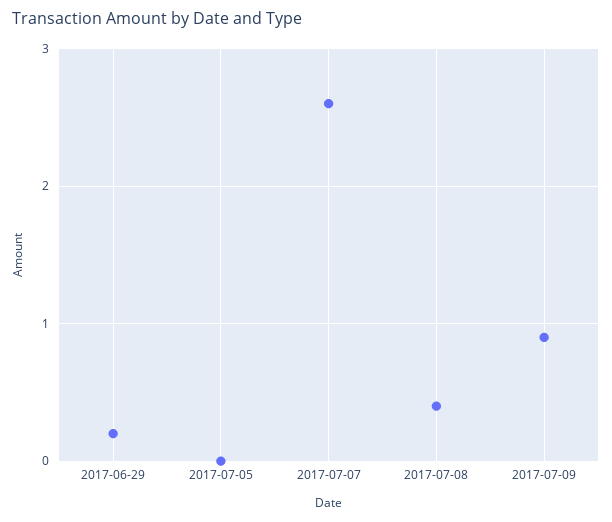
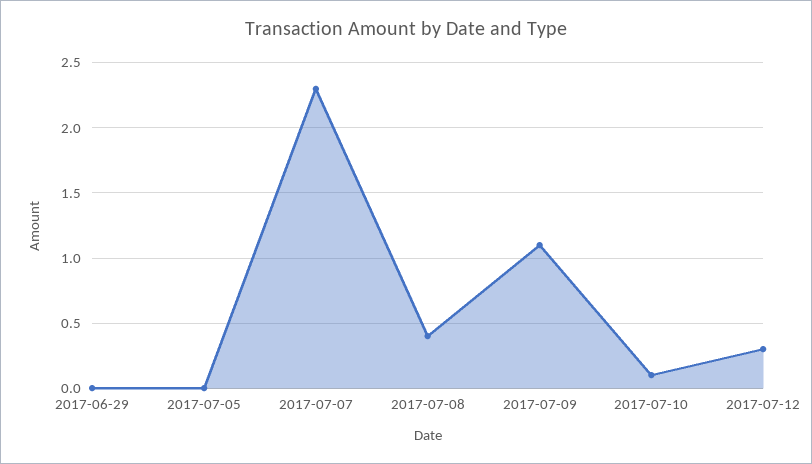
2017-06-29: 0.2 -> 0
2017-07-07: 2.6 -> 2.3
2017-07-09: 0.9 -> 1.1
2017-07-10: none -> 0.1
2017-07-12: none -> 0.3

